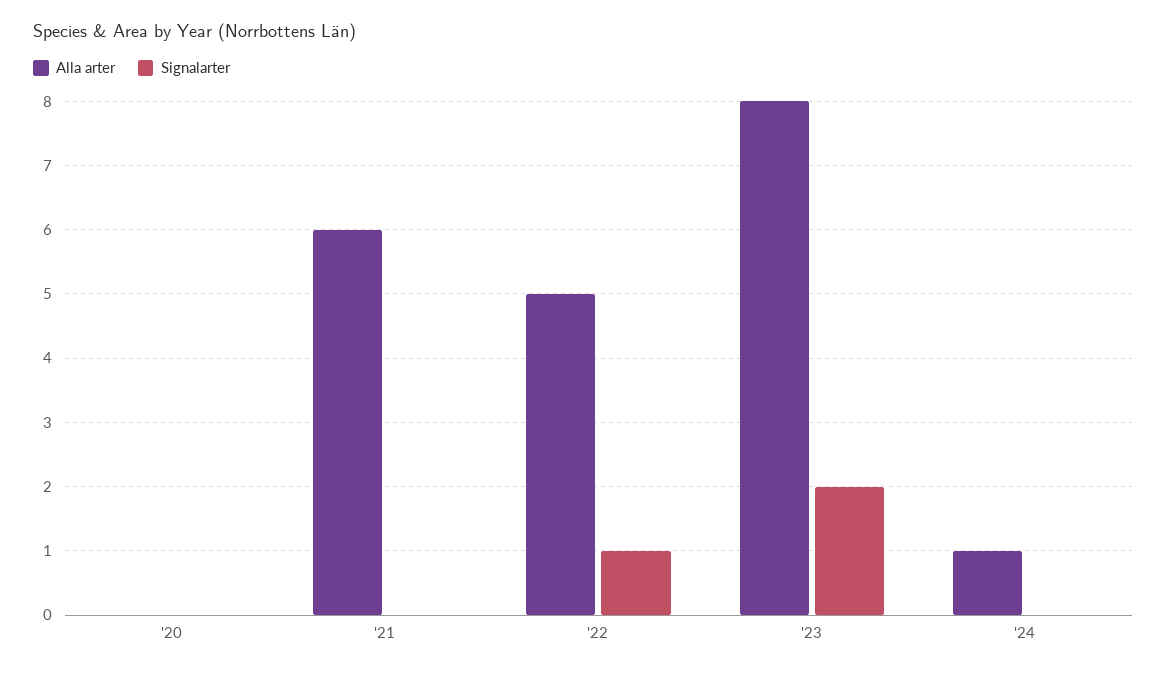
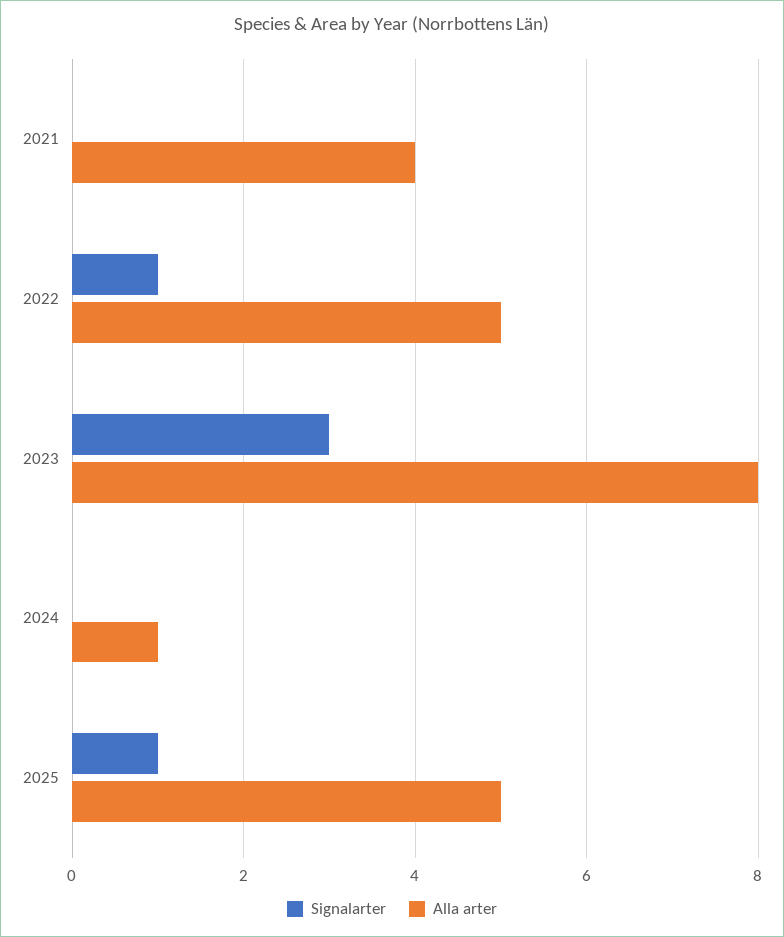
Alla arter, '20: 0 -> none
Signalarter, '20: 0 -> none
Alla arter, '21: 6 -> 4
Signalarter, '23: 2 -> 3
Signalarter, 2025: none -> 1
Alla arter, 2025: none -> 5

